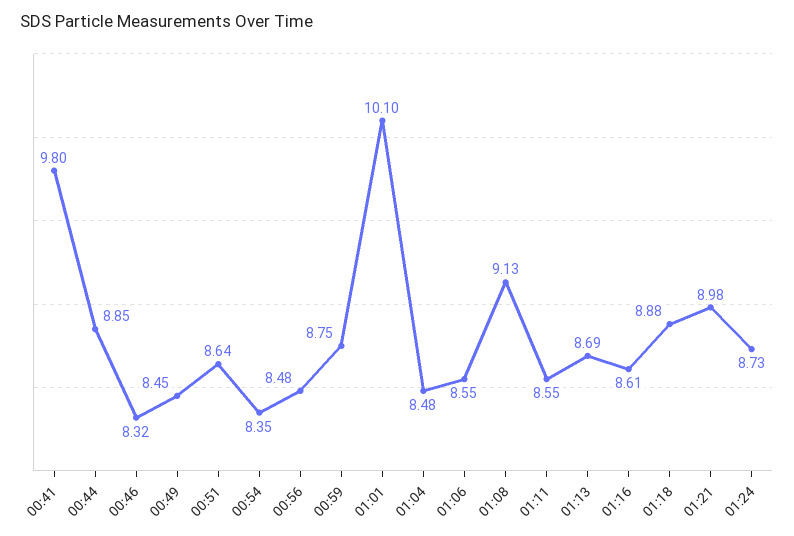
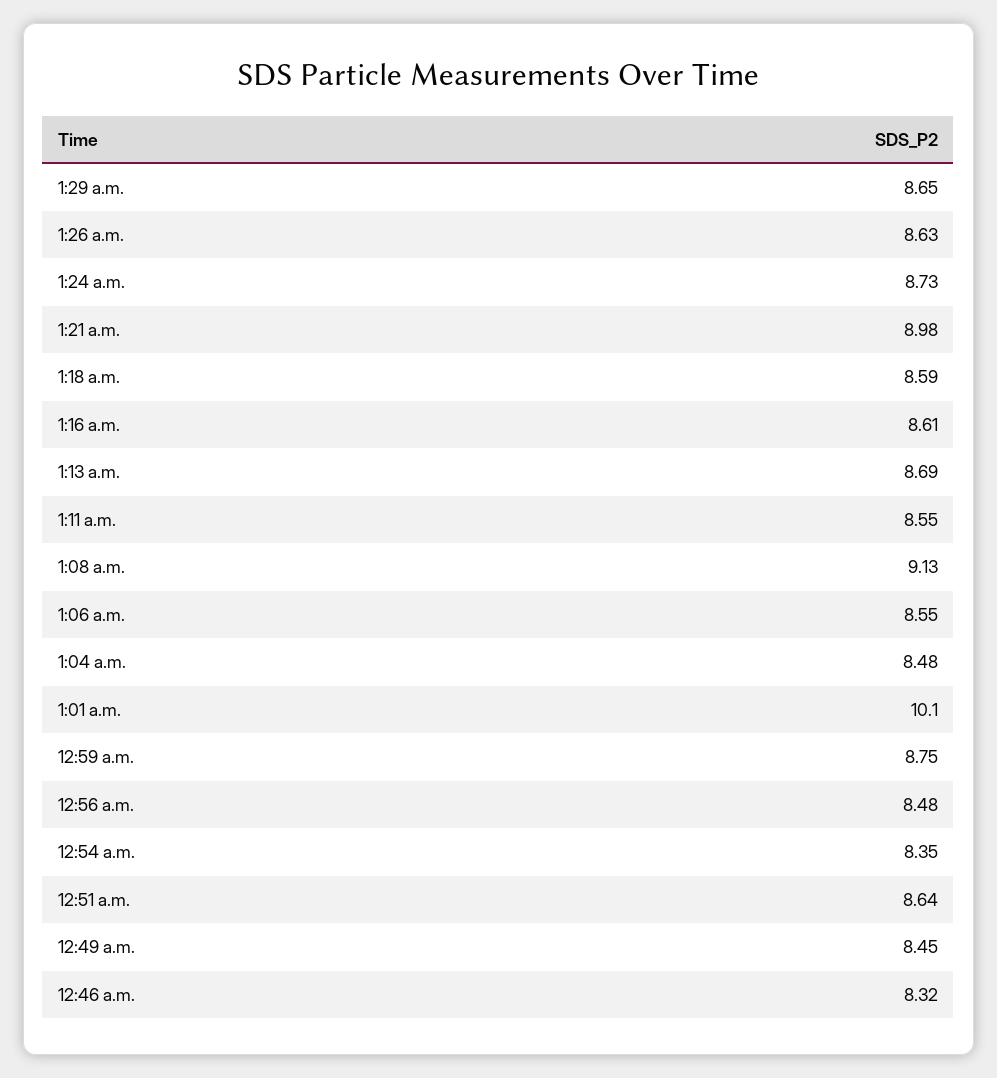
00:41: 9.8 -> none
00:44: 8.85 -> none
01:18: 8.88 -> 8.59
1:29 a.m.: none -> 8.65
1:26 a.m.: none -> 8.63

